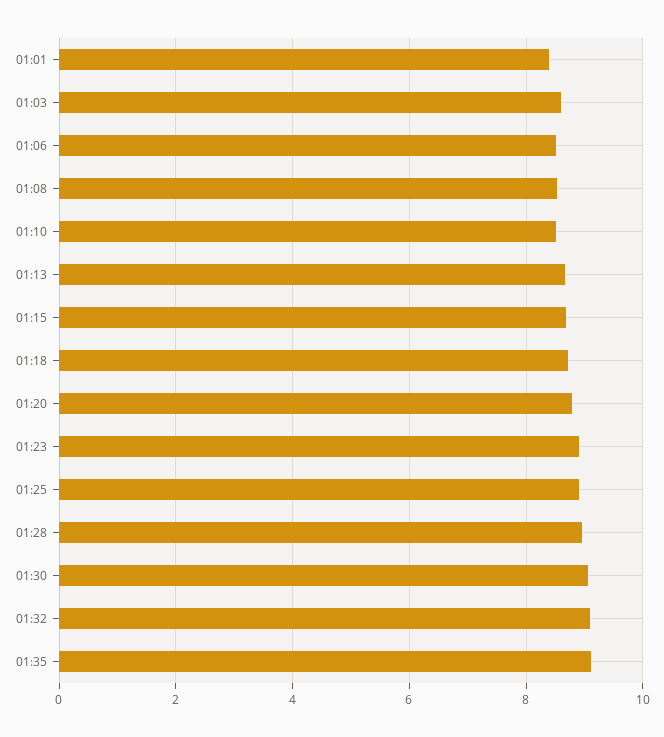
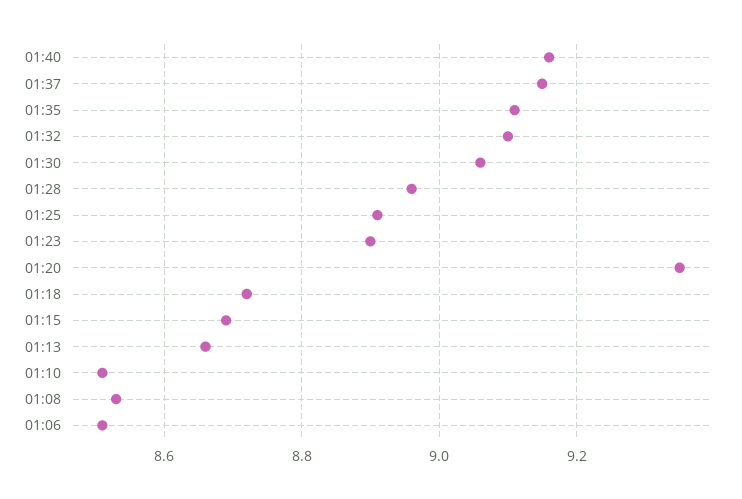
01:01: 8.4 -> none
01:03: 8.6 -> none
01:20: 8.8 -> 9.35
01:40: none -> 9.15
01:37: none -> 9.15

